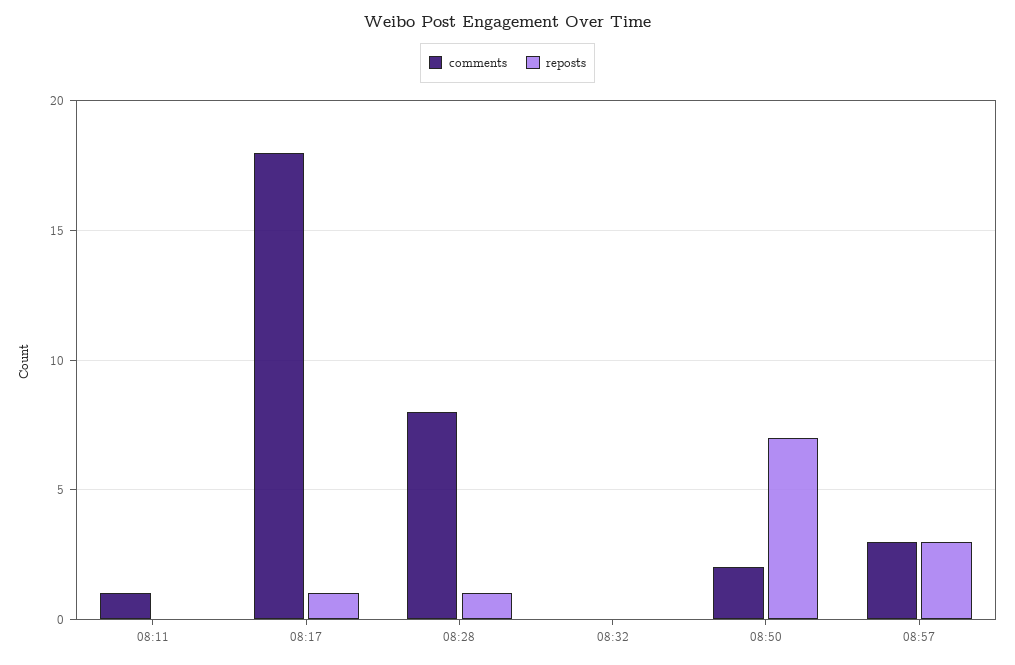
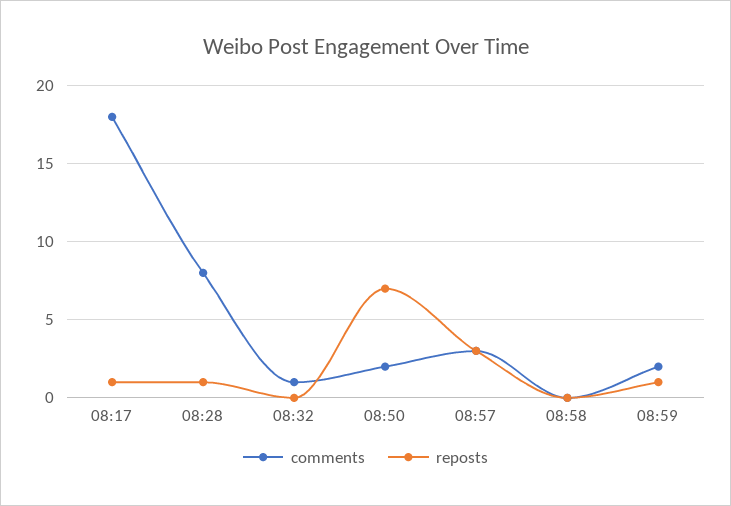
comments, 08:11: 1 -> none
reposts, 08:11: 0 -> none
comments, 08:32: 0 -> 1
comments, 08:58: none -> 0
reposts, 08:58: none -> 0
comments, 08:59: none -> 2
reposts, 08:59: none -> 1

